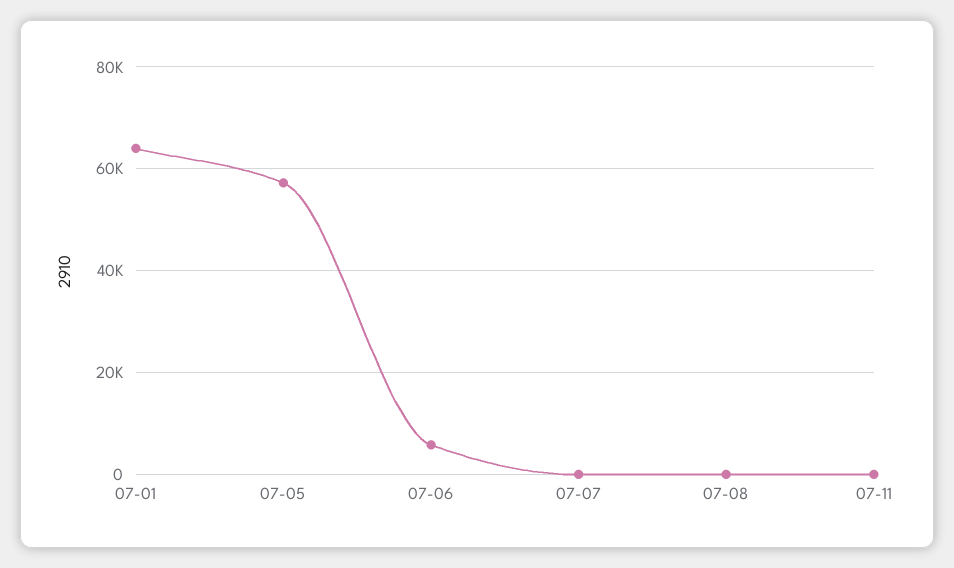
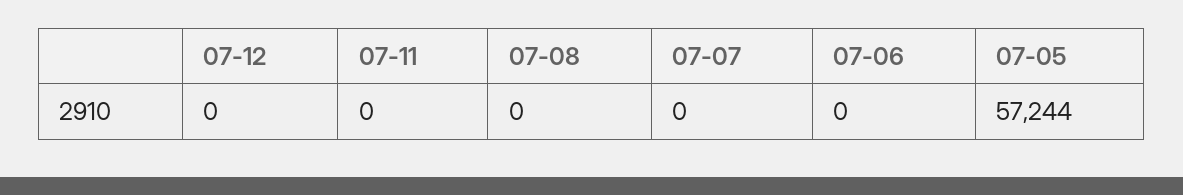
07-01: 64000 -> none
07-06: 6000 -> 0
07-12: none -> 0

